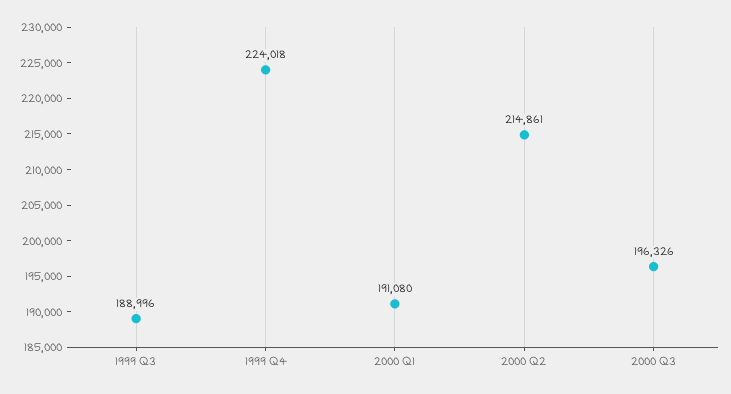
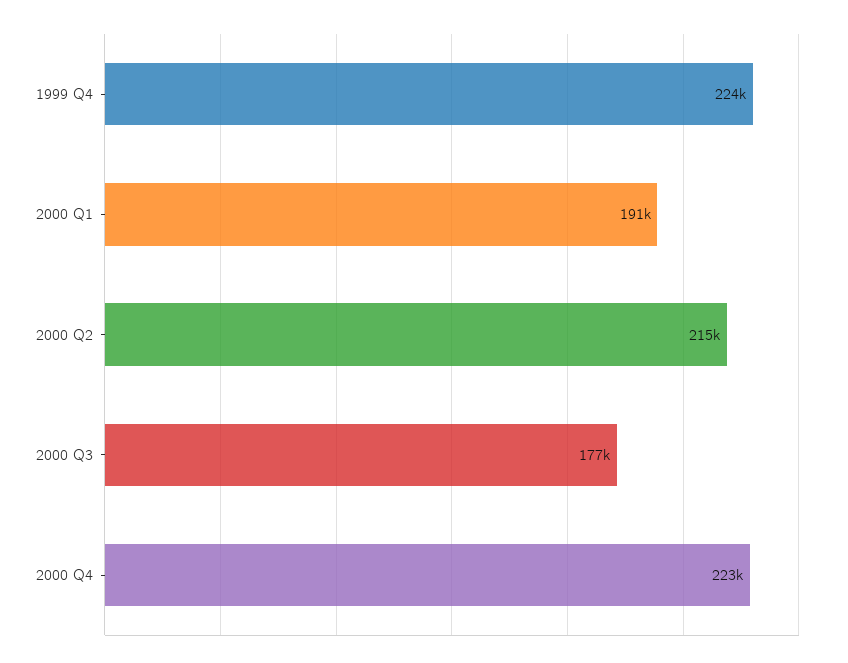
1999 Q3: 188996 -> none
2000 Q3: 196326 -> 177000
2000 Q4: none -> 223000

